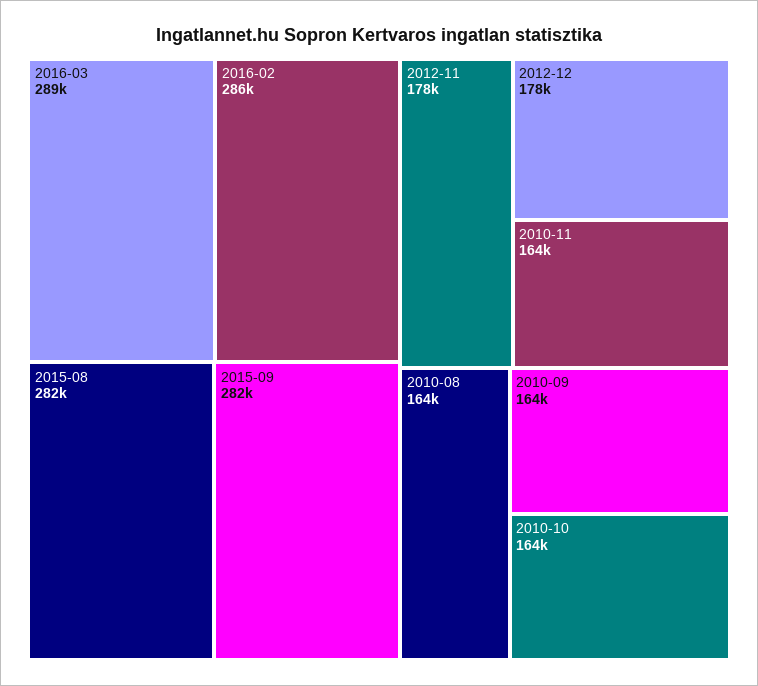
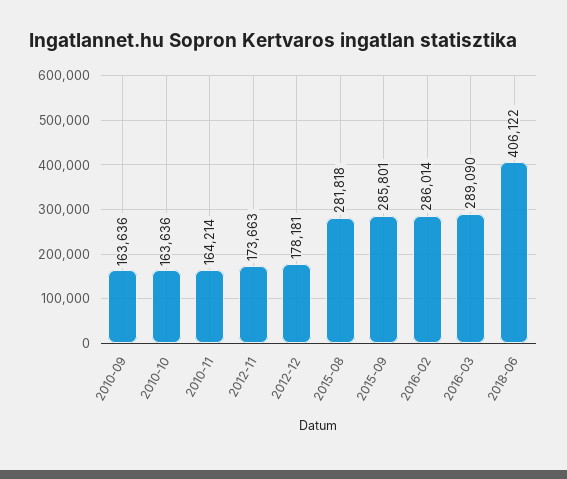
2015-09: 282000 -> 285801
2012-11: 178000 -> 173663
2010-08: 164000 -> none
2018-06: none -> 406122

